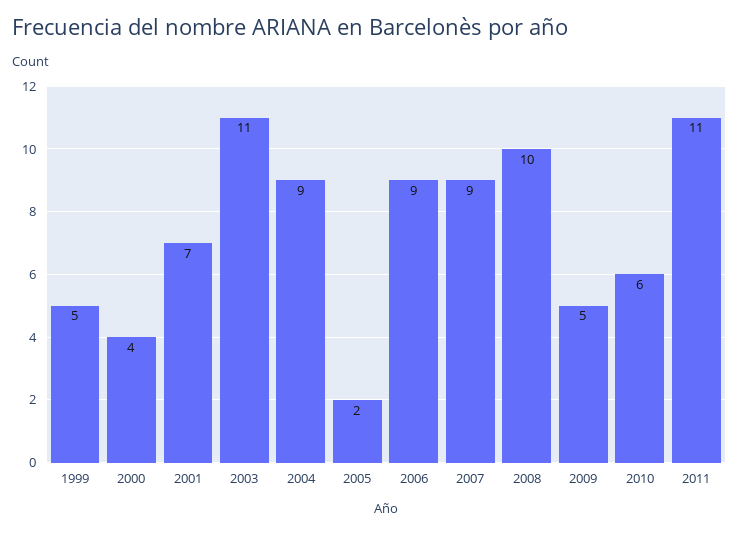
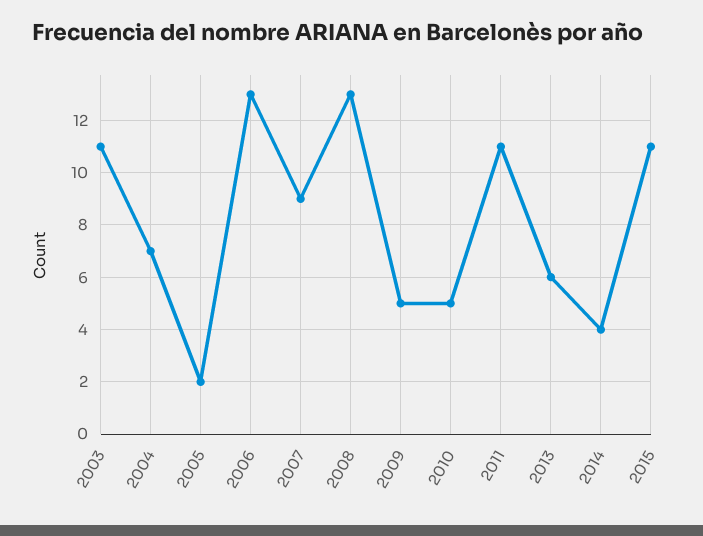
1999: 5 -> none
2000: 4 -> none
2001: 7 -> none
2004: 9 -> 7
2006: 9 -> 13
2008: 10 -> 13
2010: 6 -> 5
2013: none -> 6
2014: none -> 4
2015: none -> 11

